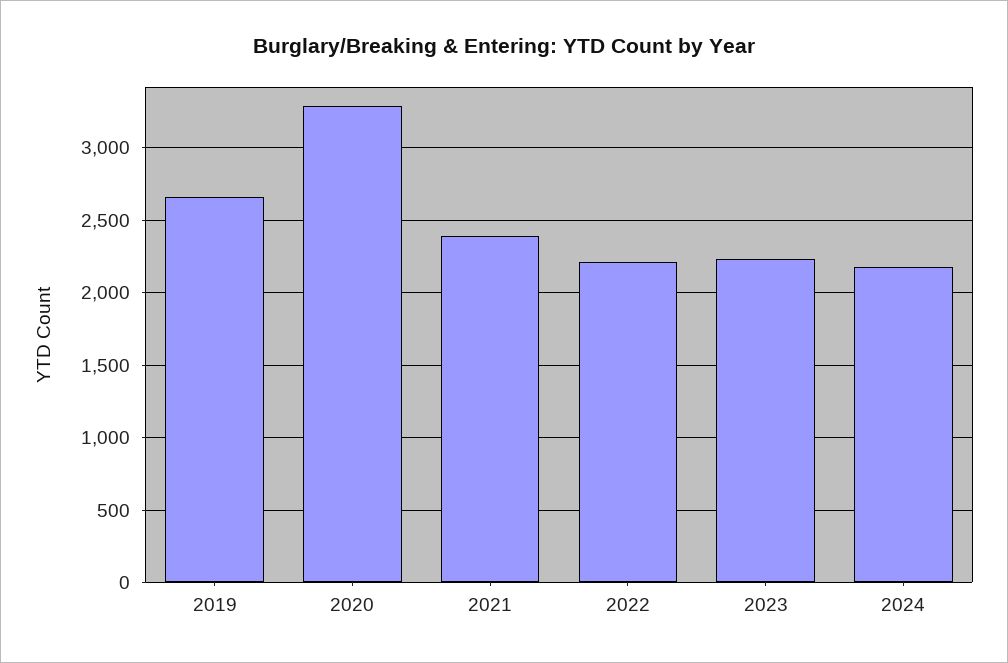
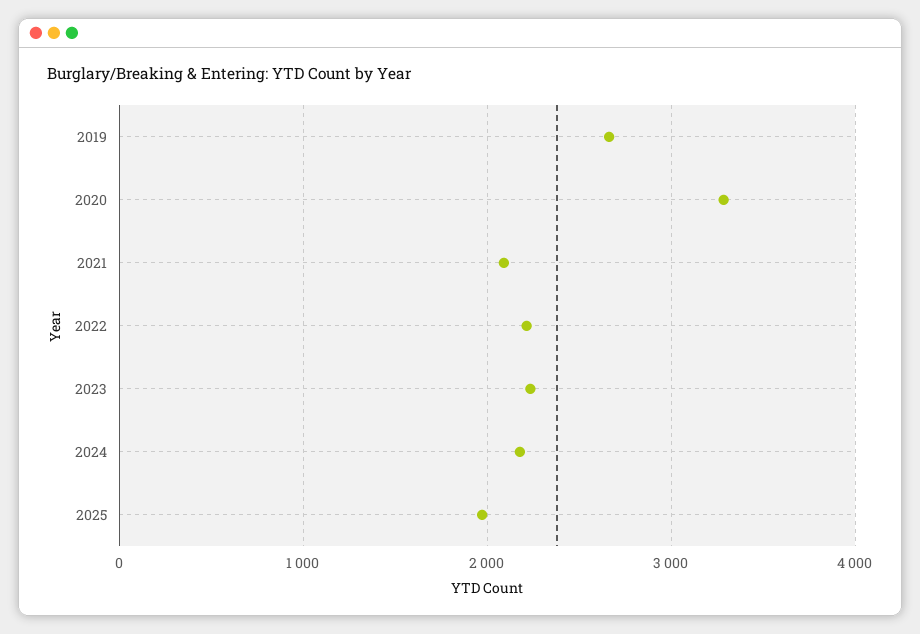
2021: 2400 -> 2100
2025: none -> 2000

